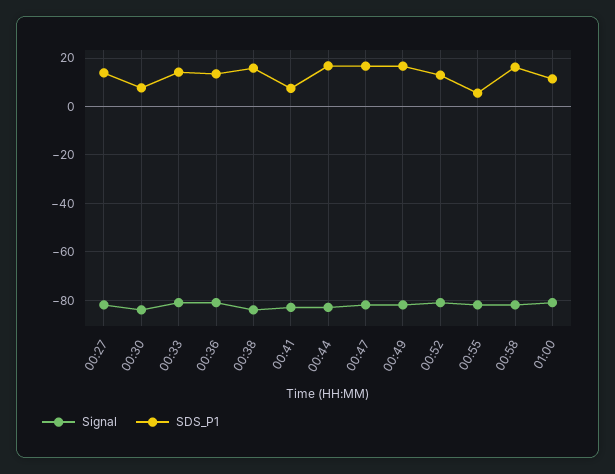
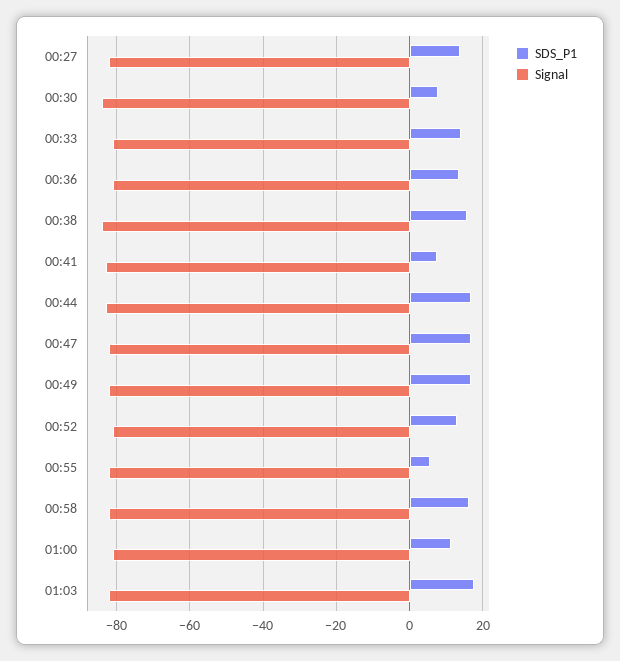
SDS_P1, 01:03: none -> 18
Signal, 01:03: none -> -82

